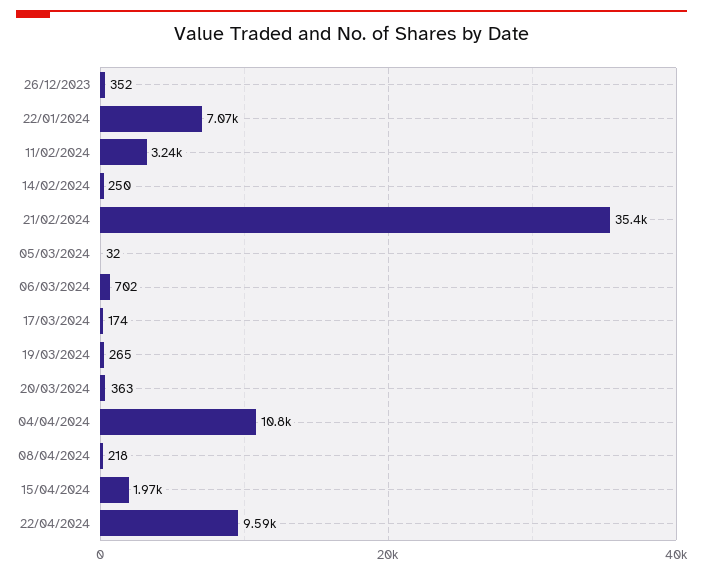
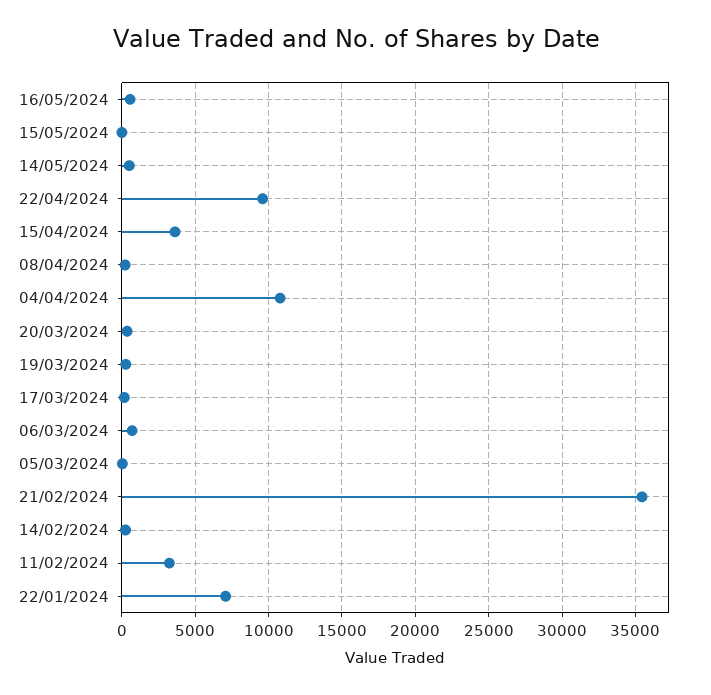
26/12/2023: 352 -> none
15/04/2024: 1970 -> 3500
16/05/2024: none -> 500
15/05/2024: none -> 0
14/05/2024: none -> 500

